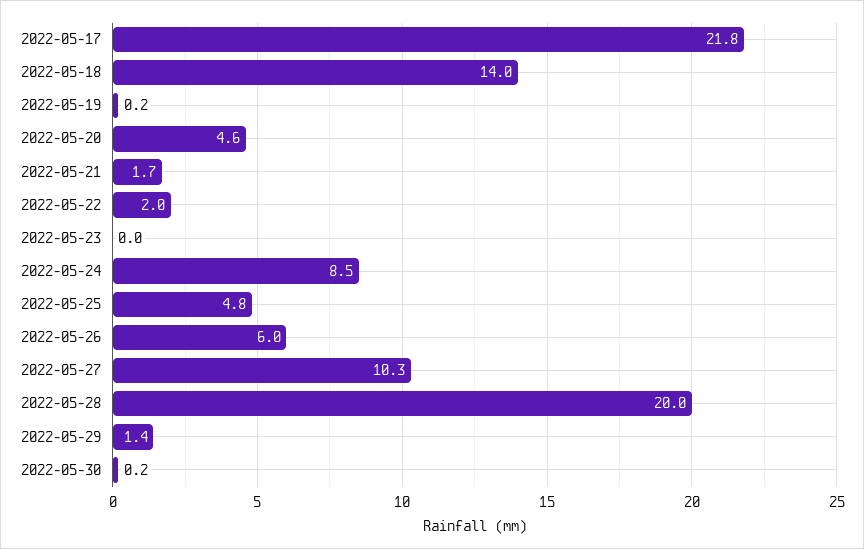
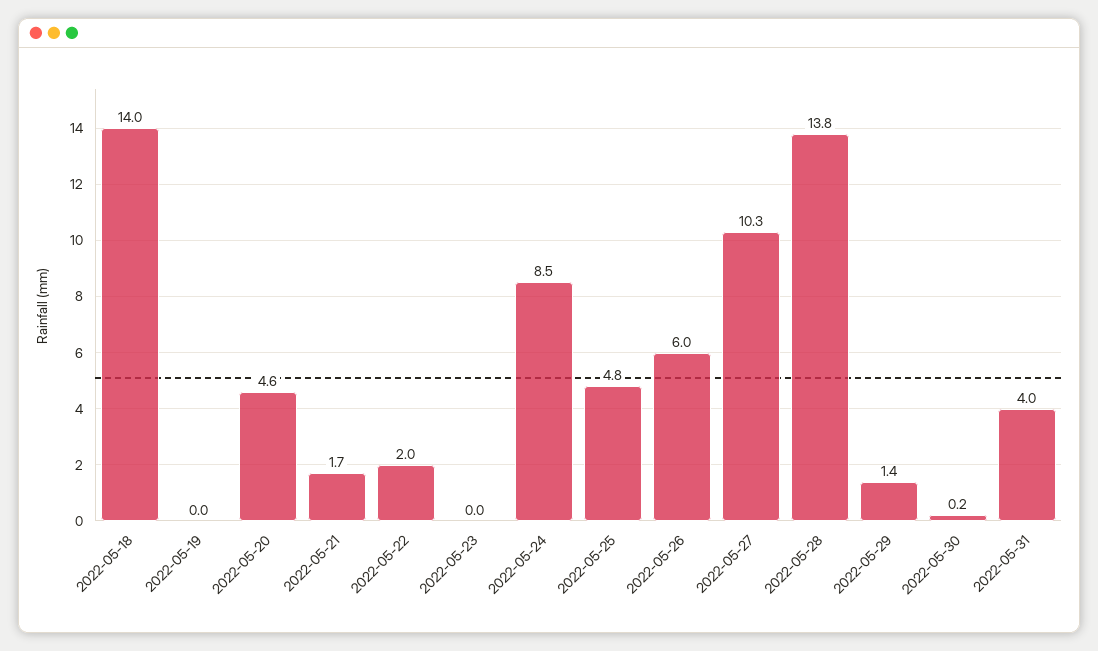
2022-05-17: 21.8 -> none
2022-05-19: 0.2 -> 0
2022-05-28: 20 -> 13.8
2022-05-31: none -> 4

